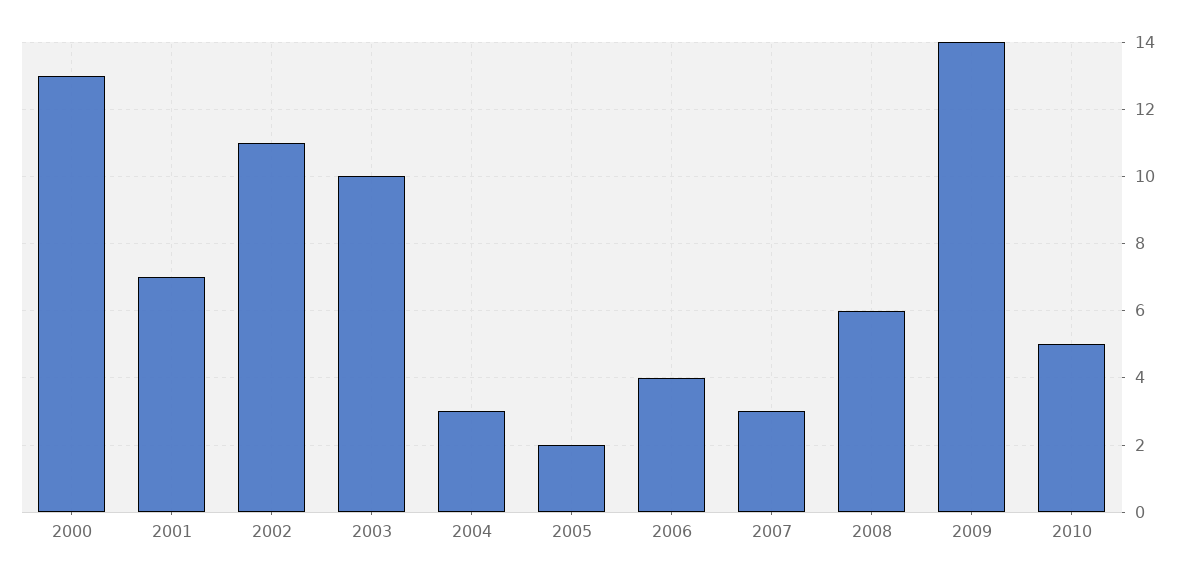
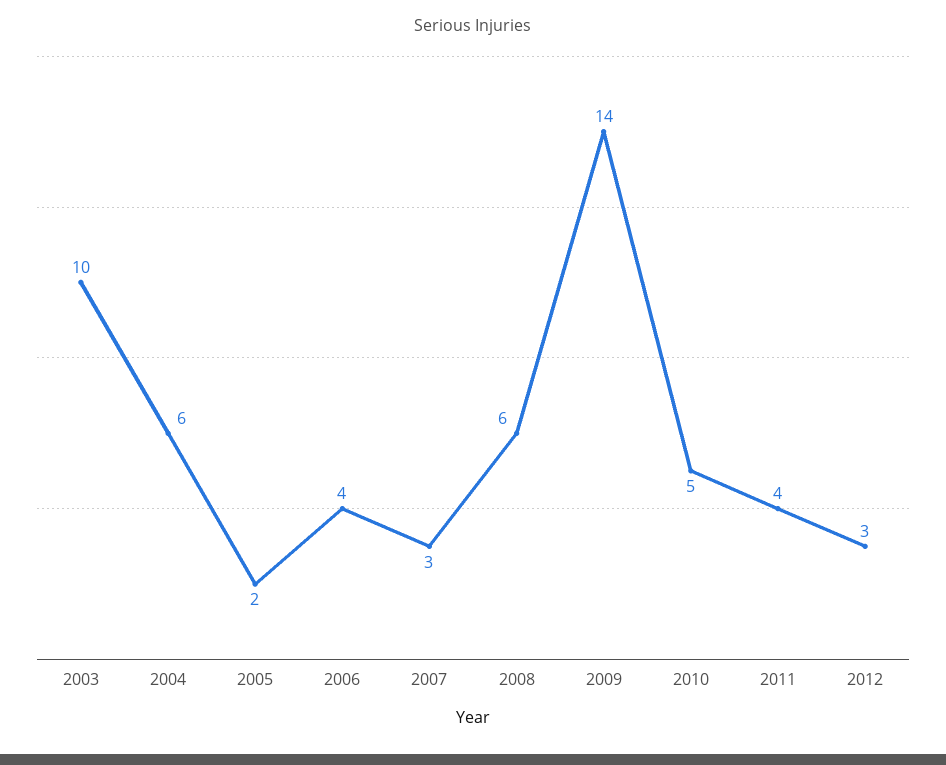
2000: 13 -> none
2001: 7 -> none
2002: 11 -> none
2004: 3 -> 6
2011: none -> 4
2012: none -> 3

